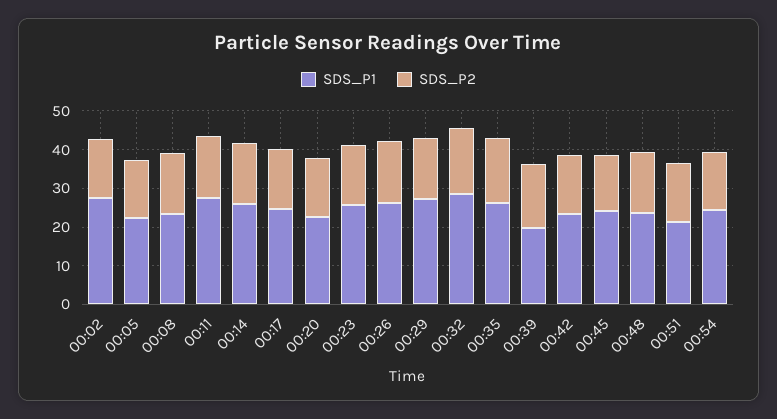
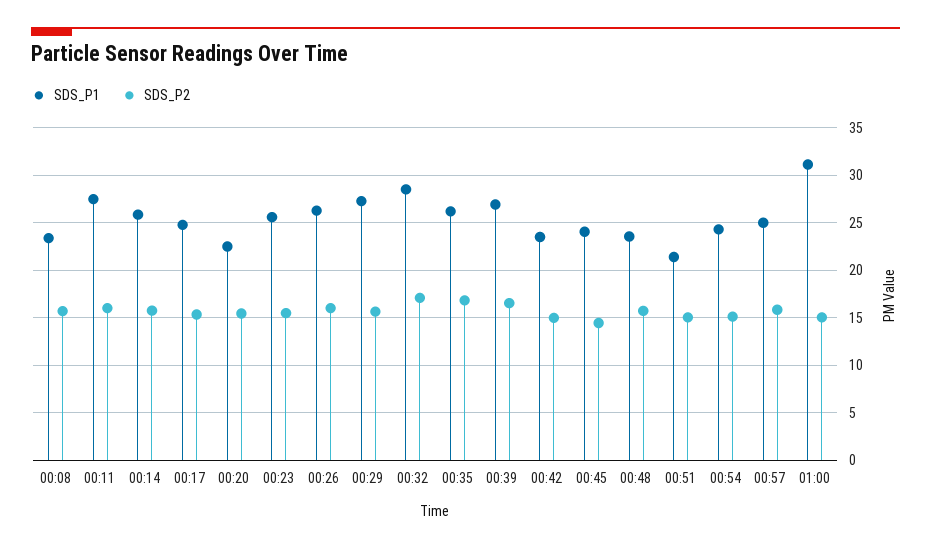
SDS_P1, 00:02: 27.5 -> none
SDS_P2, 00:02: 15 -> none
SDS_P1, 00:05: 22.5 -> none
SDS_P2, 00:05: 15 -> none
SDS_P1, 00:39: 20 -> 27
SDS_P1, 00:57: none -> 25
SDS_P2, 00:57: none -> 16
SDS_P1, 01:00: none -> 31
SDS_P2, 01:00: none -> 15

